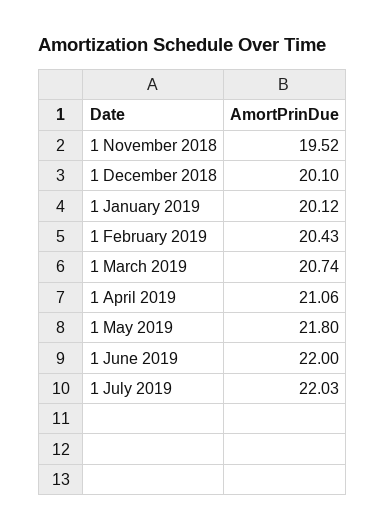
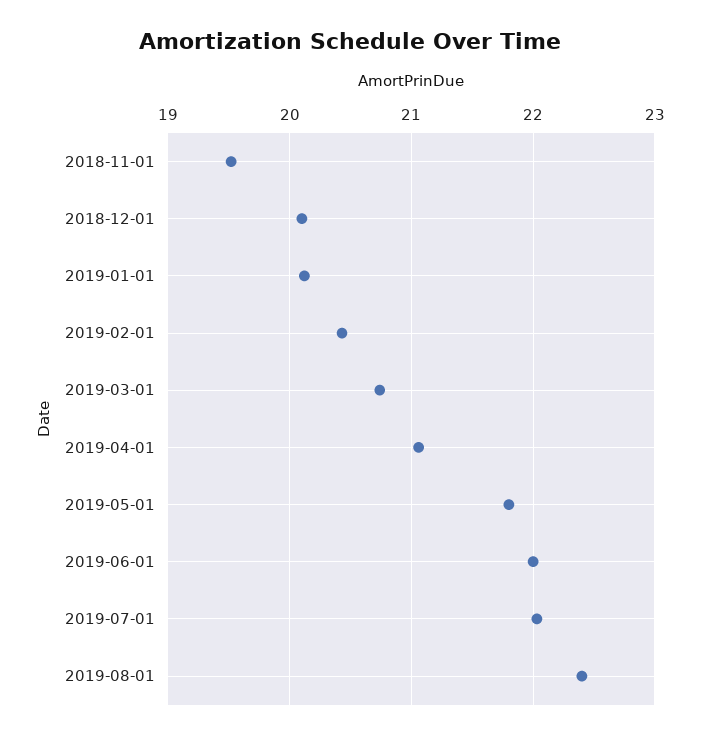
2019-08-01: none -> 22.4

